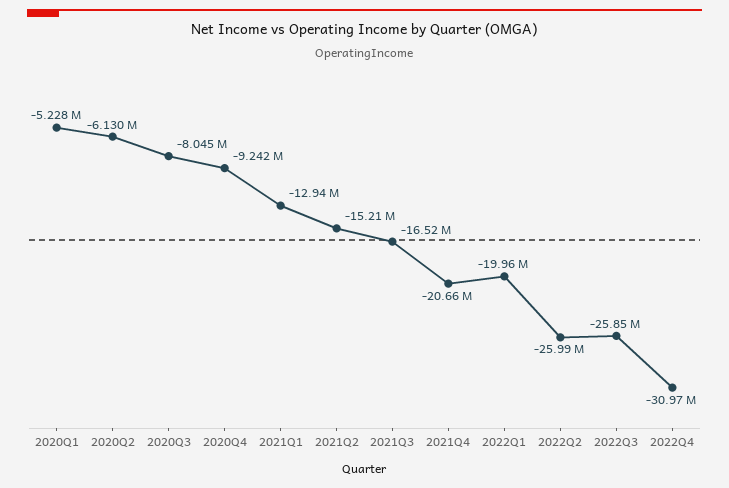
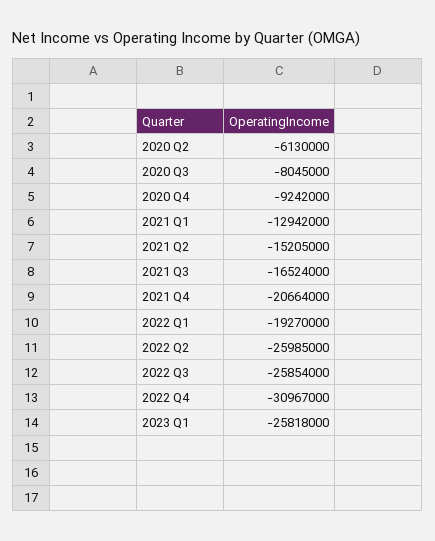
2020Q1: -5228000 -> none
2022Q1: -19960000 -> -19270000
2023 Q1: none -> -25818000

